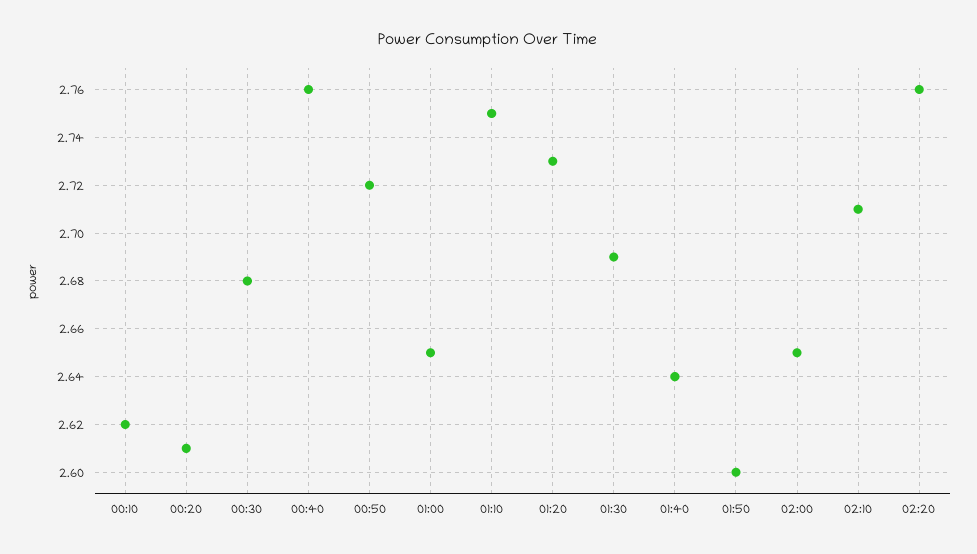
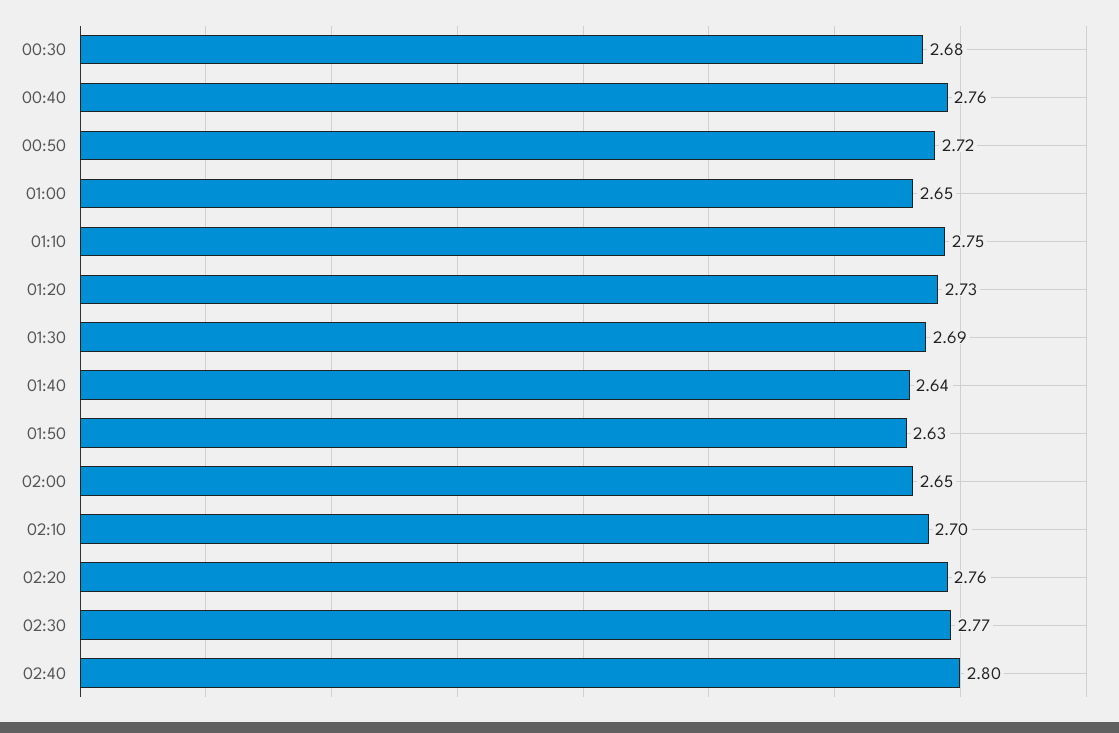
00:10: 2.62 -> none
00:20: 2.61 -> none
01:50: 2.6 -> 2.63
02:10: 2.71 -> 2.7
02:30: none -> 2.77
02:40: none -> 2.8

